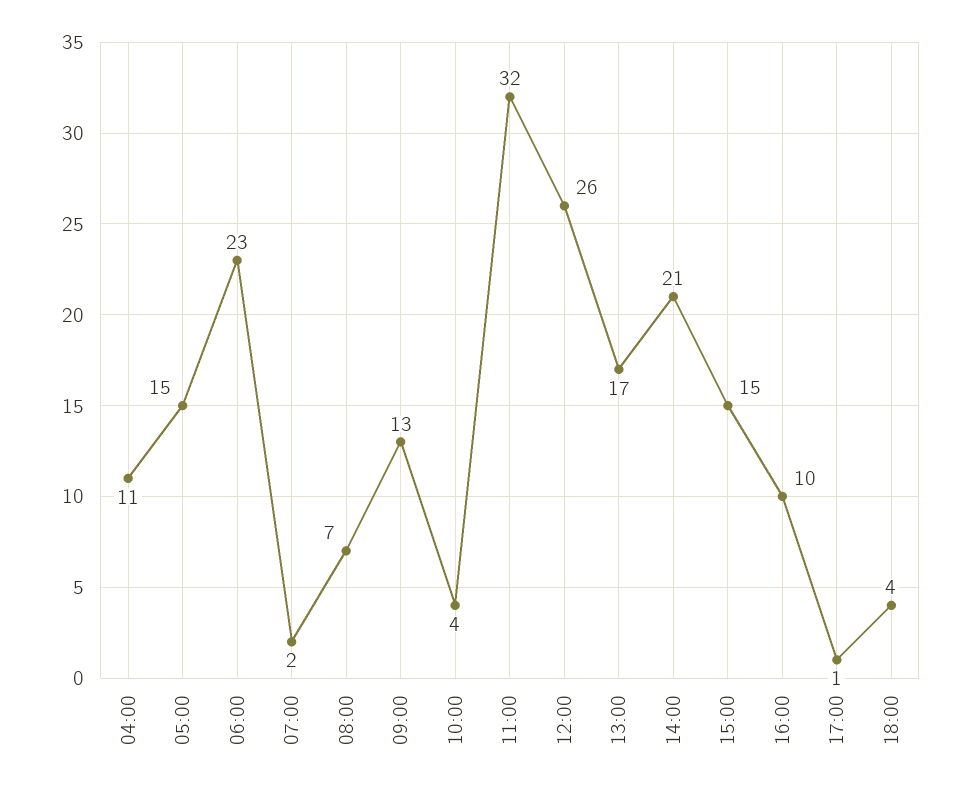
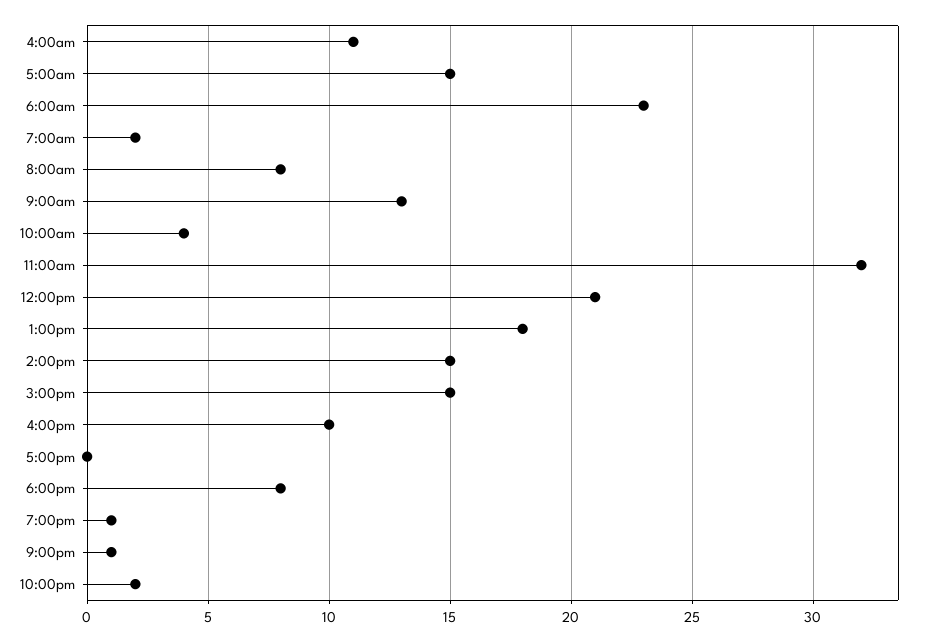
08:00: 7 -> 8
12:00: 26 -> 21
13:00: 17 -> 18
14:00: 21 -> 15
17:00: 1 -> 0
18:00: 4 -> 8
7:00pm: none -> 1
9:00pm: none -> 1
10:00pm: none -> 2

